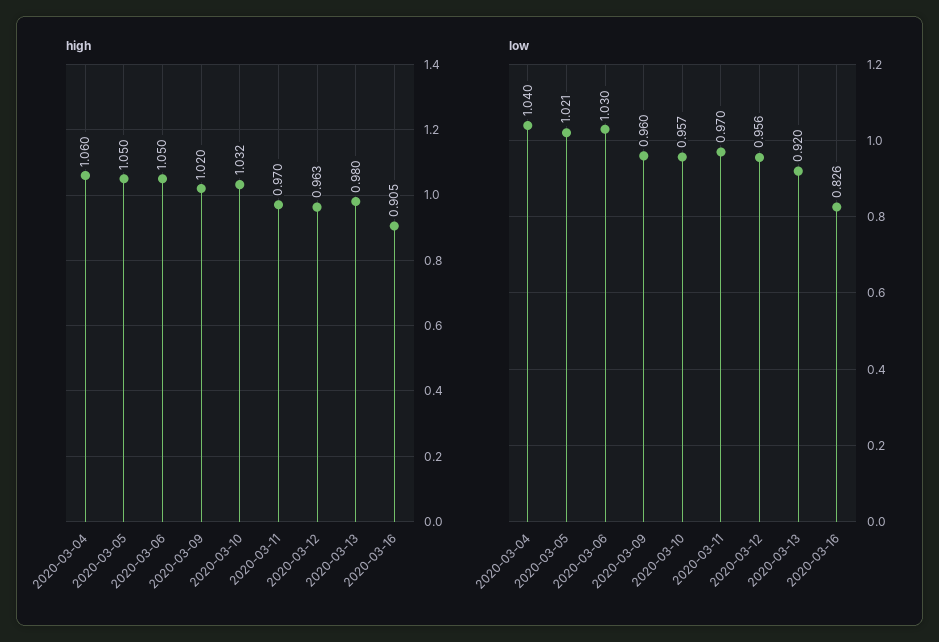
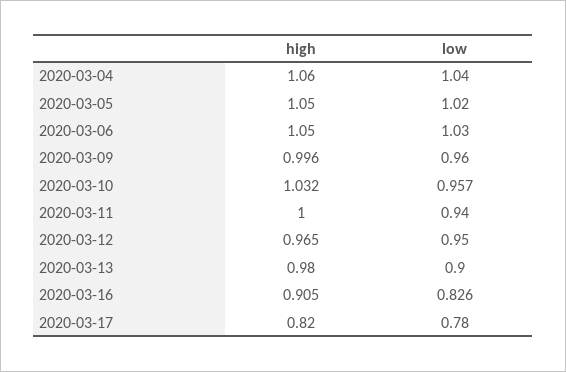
high, 2020-03-09: 1.02 -> 0.996
high, 2020-03-11: 0.97 -> 1
high, 2020-03-12: 0.963 -> 0.965
low, 2020-03-05: 1.021 -> 1.02
low, 2020-03-11: 0.97 -> 0.94
low, 2020-03-12: 0.956 -> 0.95
low, 2020-03-13: 0.92 -> 0.9
high, 2020-03-17: none -> 0.82
low, 2020-03-17: none -> 0.78

